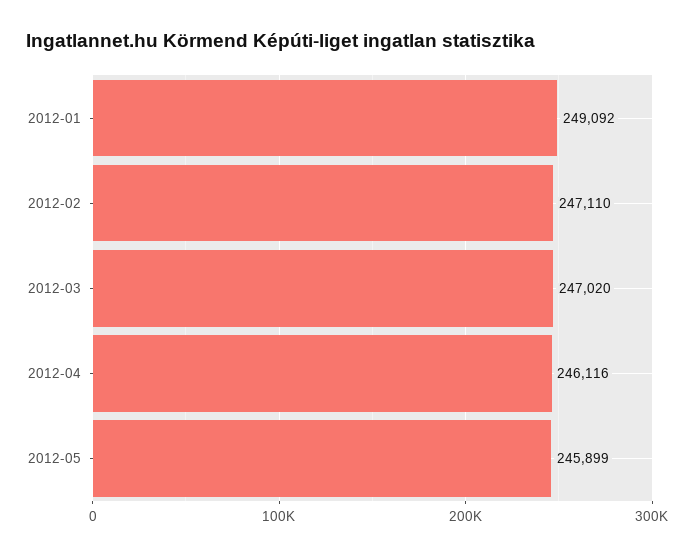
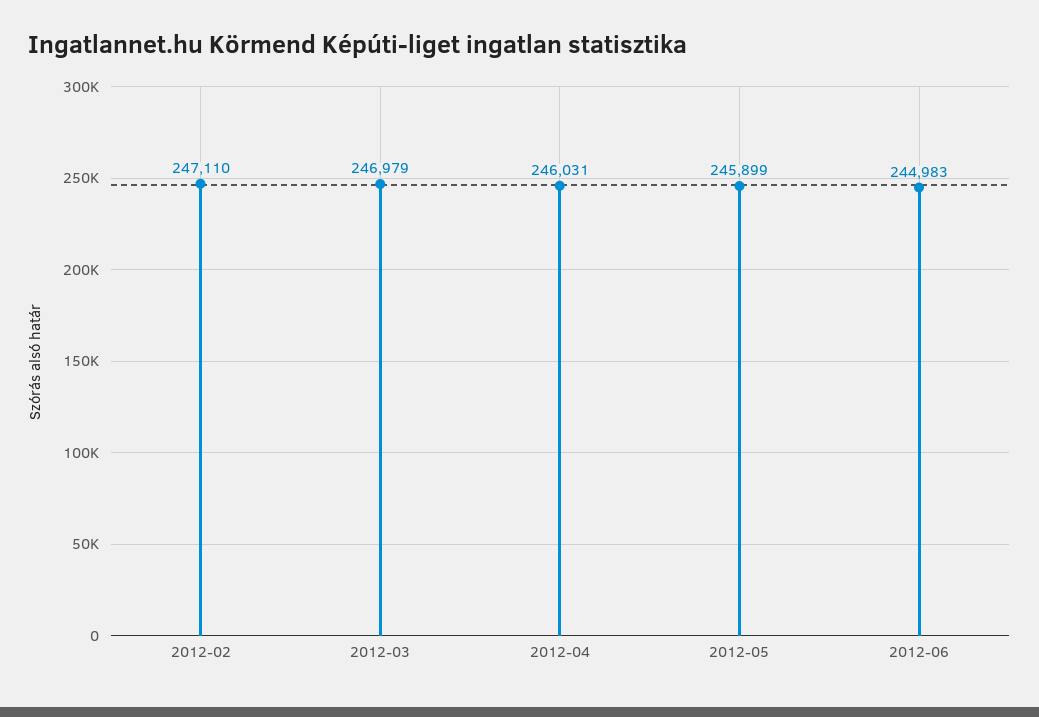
2012-01: 249092 -> none
2012-03: 247020 -> 246979
2012-04: 246116 -> 246031
2012-06: none -> 244983

